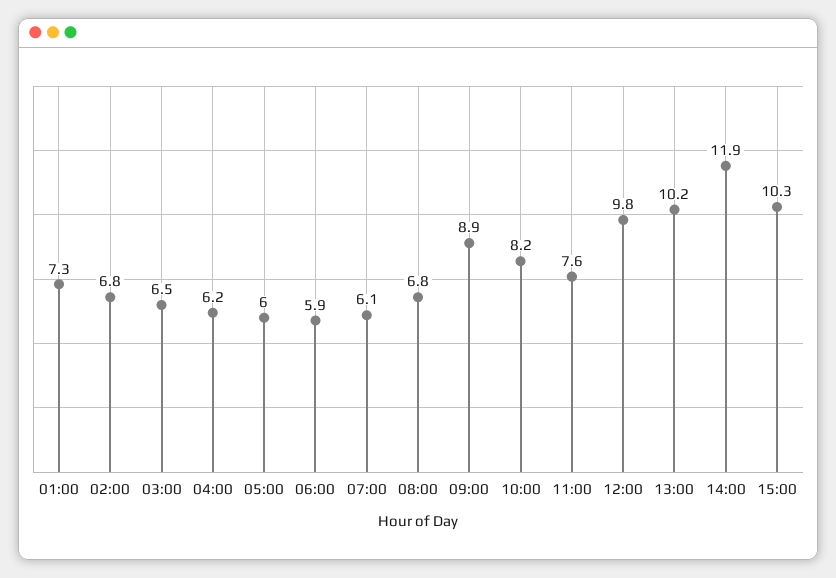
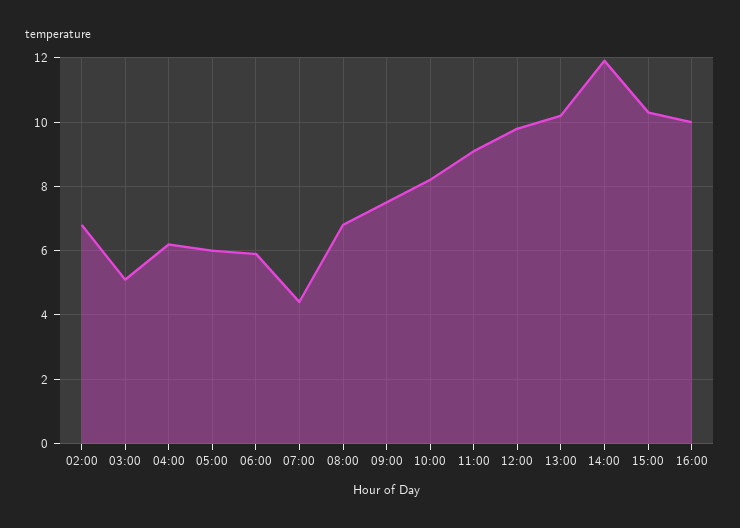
01:00: 7.3 -> none
03:00: 6.5 -> 5
07:00: 6.1 -> 4.5
09:00: 8.9 -> 7.5
11:00: 7.6 -> 9
16:00: none -> 10

